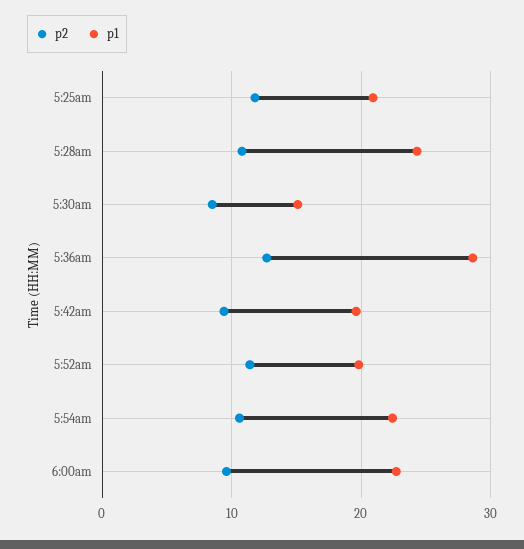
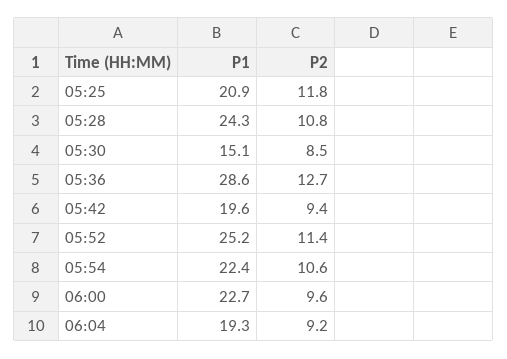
p1, 5:52am: 20 -> 25.2
p1, 06:04: none -> 19.3
p2, 06:04: none -> 9.2

